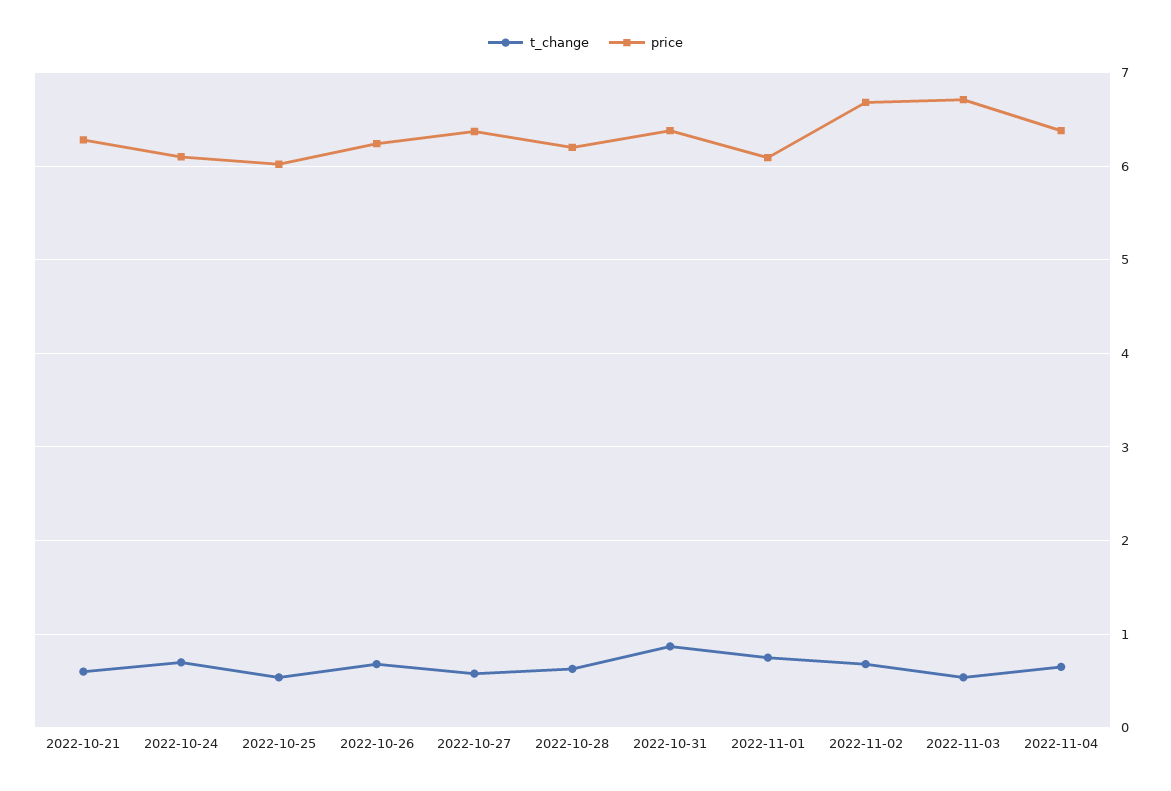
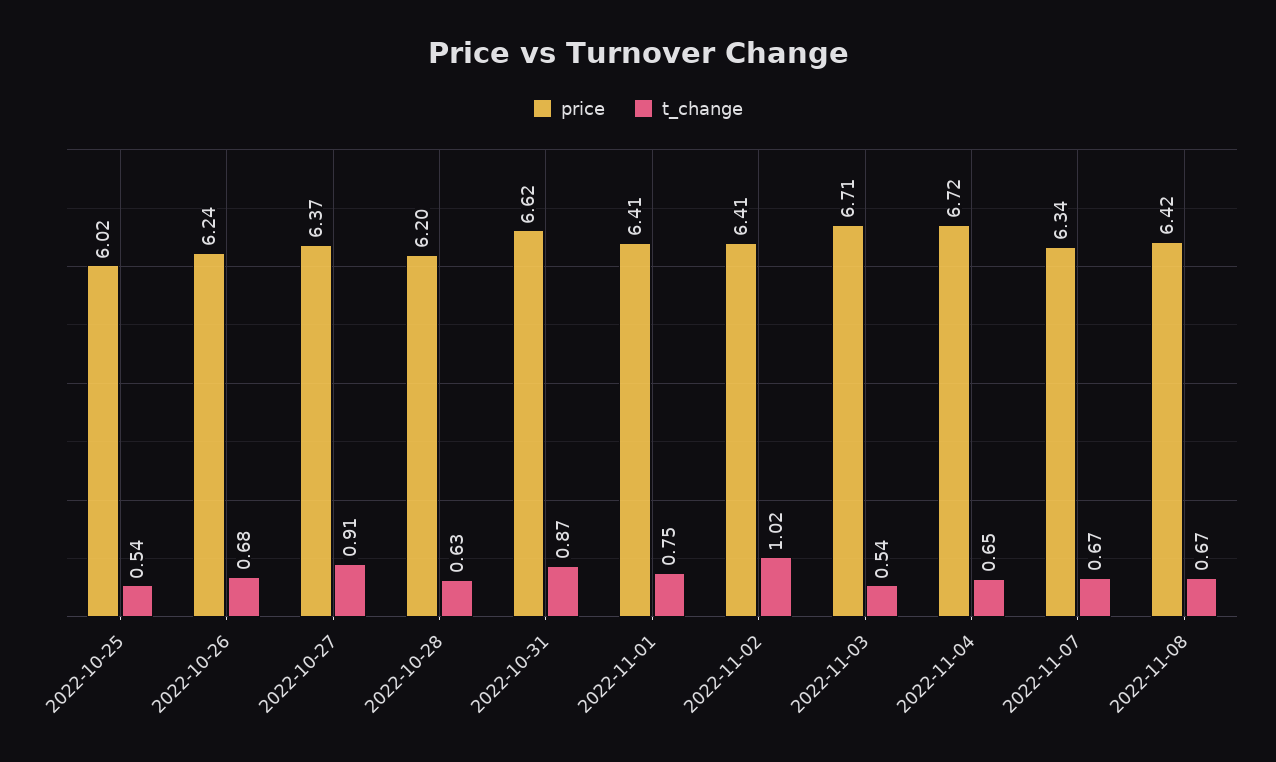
t_change, 2022-10-21: 0.6 -> none
price, 2022-10-21: 6.3 -> none
t_change, 2022-10-24: 0.7 -> none
price, 2022-10-24: 6.1 -> none
t_change, 2022-10-27: 0.6 -> 0.91
price, 2022-10-31: 6.4 -> 6.62
price, 2022-11-01: 6.1 -> 6.41
t_change, 2022-11-02: 0.7 -> 1.02
price, 2022-11-02: 6.7 -> 6.41
price, 2022-11-04: 6.4 -> 6.72
price, 2022-11-07: none -> 6.34
t_change, 2022-11-07: none -> 0.67
price, 2022-11-08: none -> 6.42
t_change, 2022-11-08: none -> 0.67

